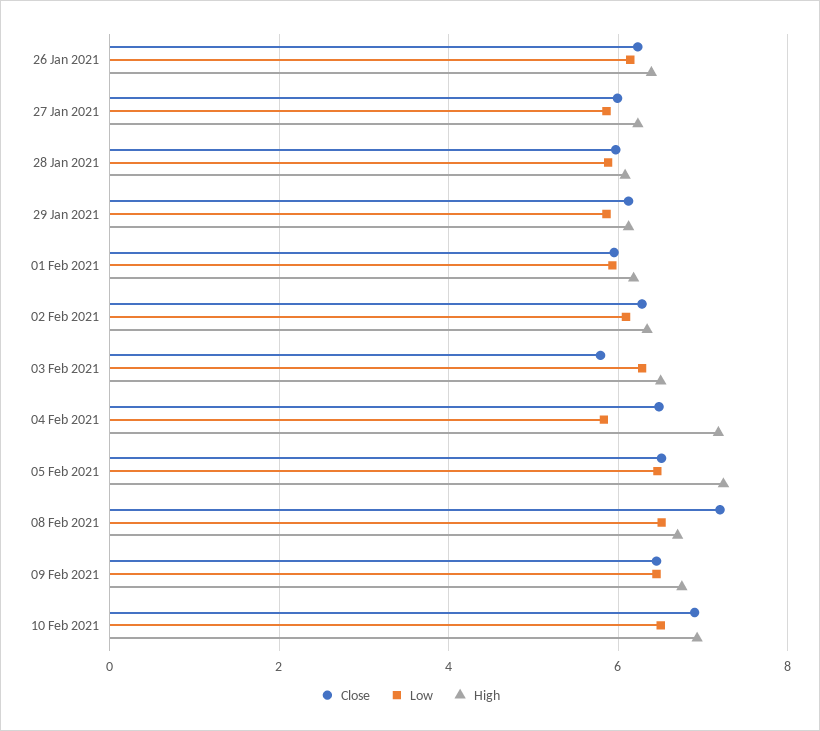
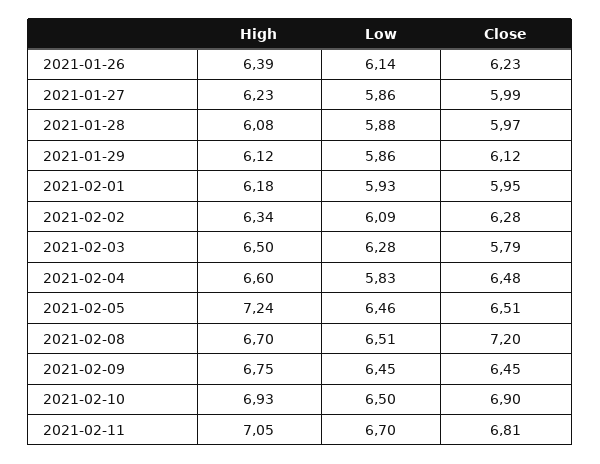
High, 04 Feb 2021: 7.2 -> 6.6
High, 2021-02-11: none -> 7.05
Low, 2021-02-11: none -> 6.7
Close, 2021-02-11: none -> 6.81

